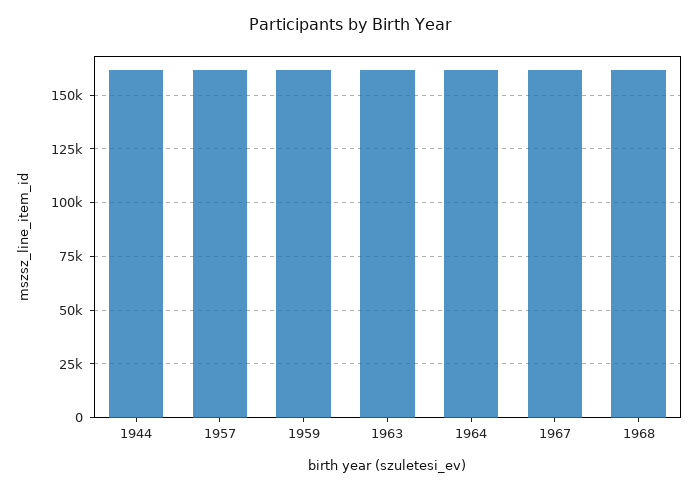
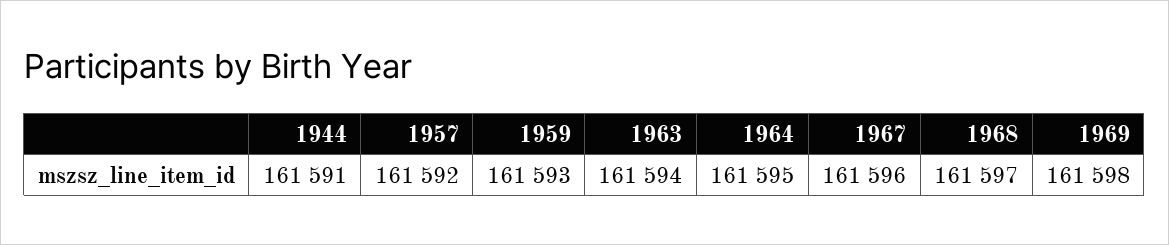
1969: none -> 161598

